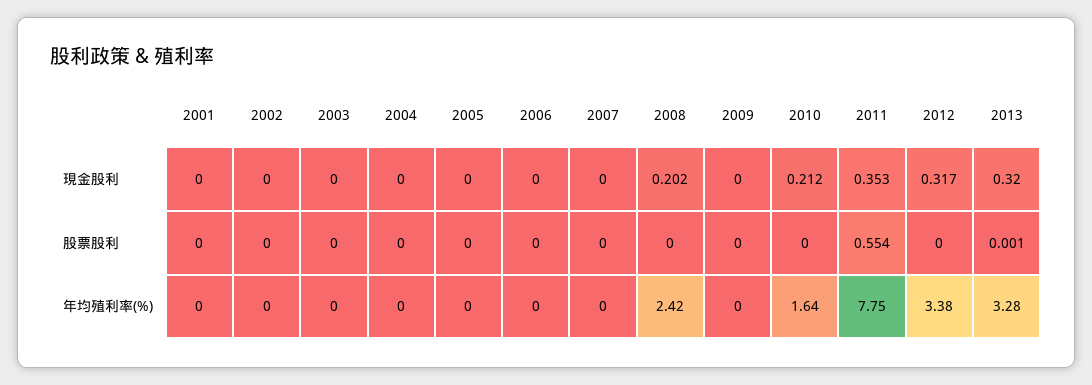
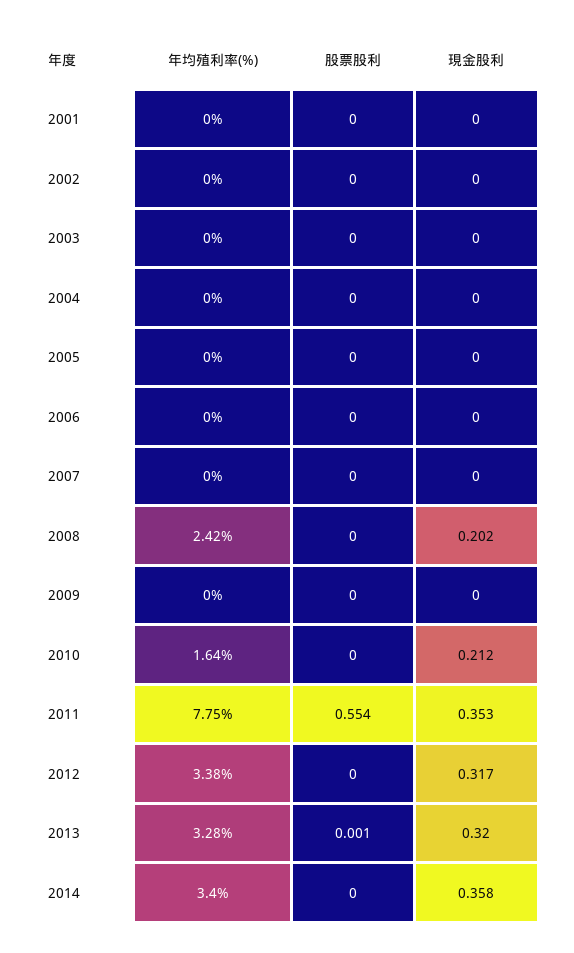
2014, 年均殖利率(%): none -> 3.4
2014, 股票股利: none -> 0
2014, 現金股利: none -> 0.358

